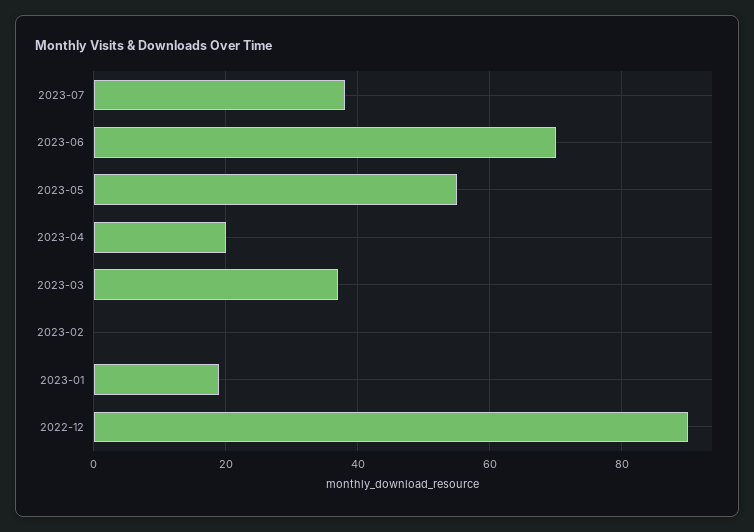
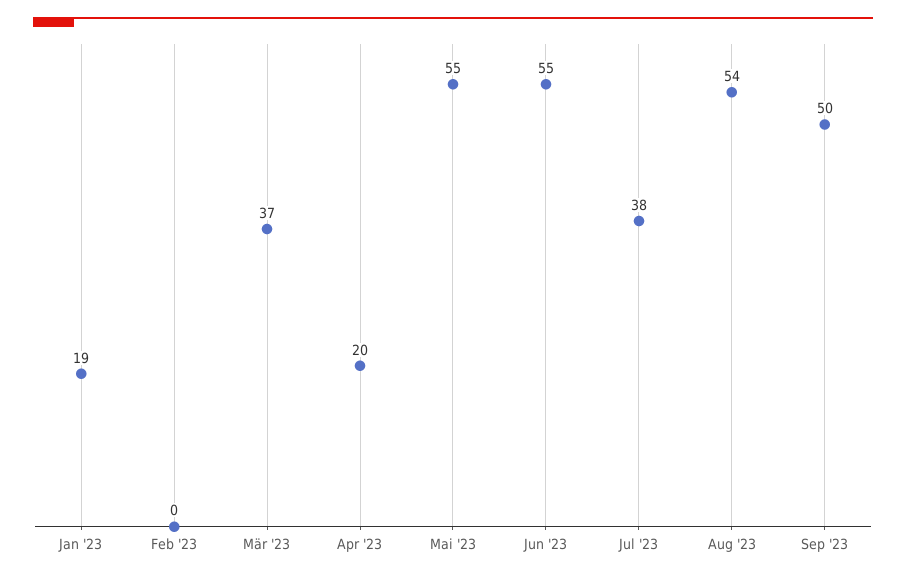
2023-06: 70 -> 55
2022-12: 90 -> none
Aug '23: none -> 54
Sep '23: none -> 50

